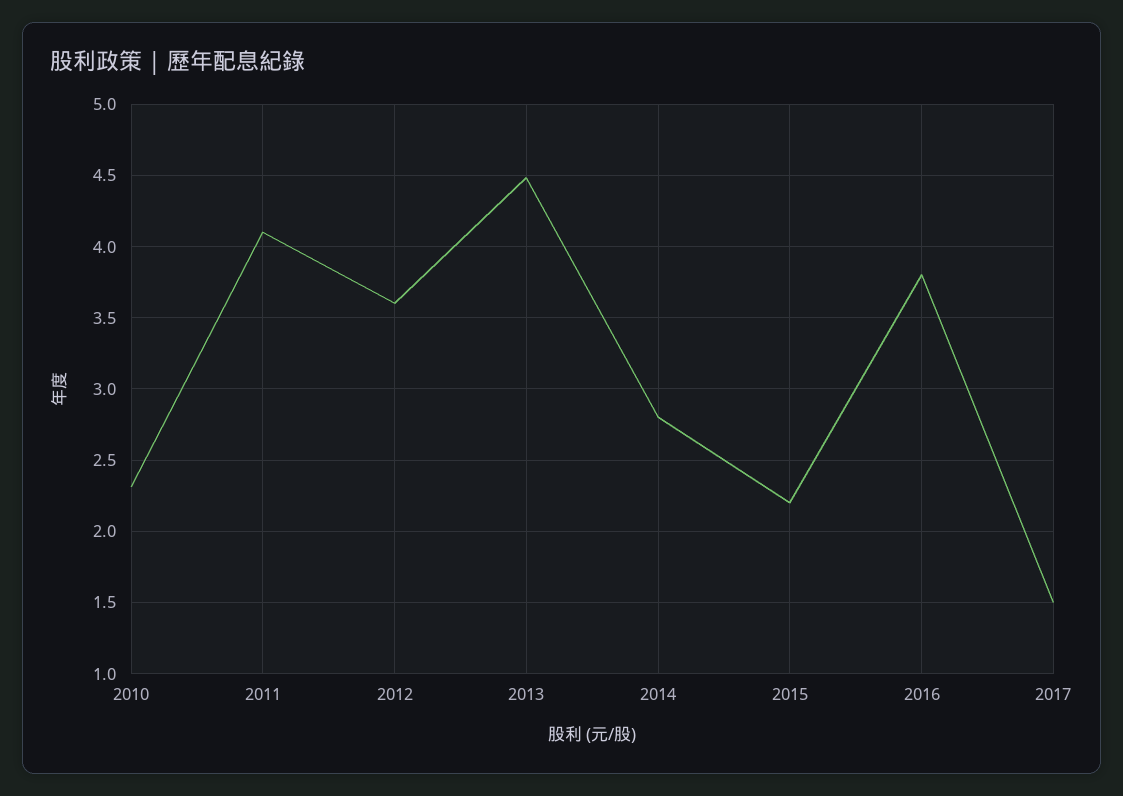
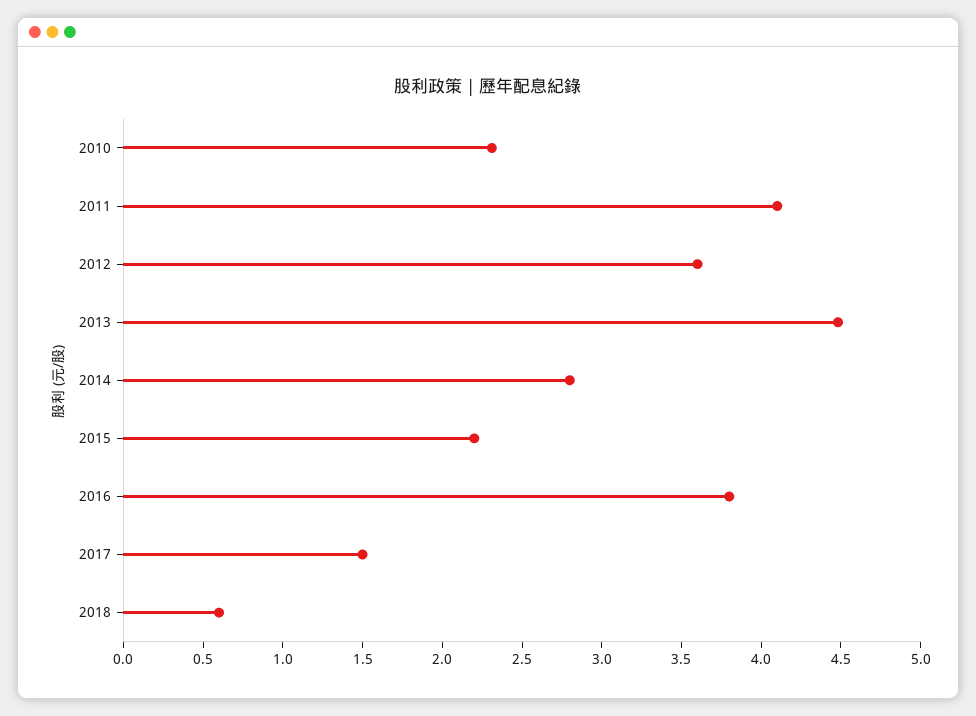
2018: none -> 0.6

